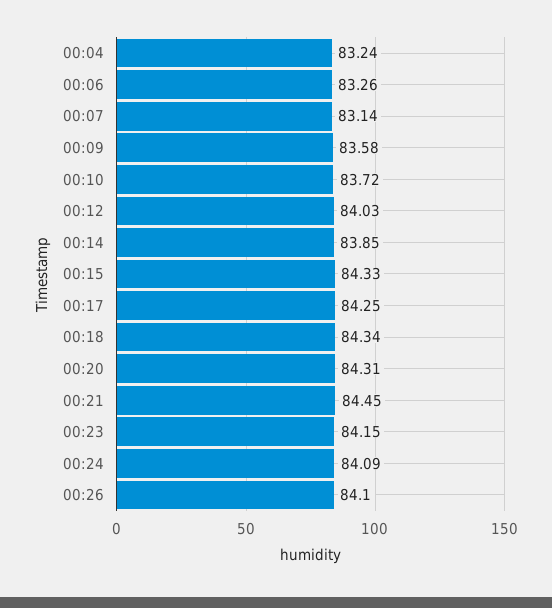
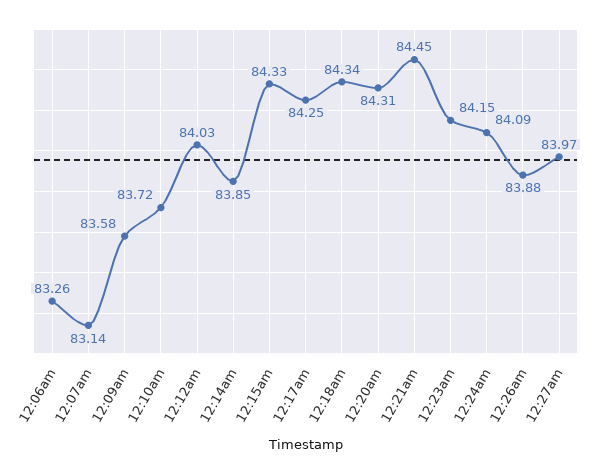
00:04: 83.24 -> none
00:26: 84.1 -> 83.88
12:27am: none -> 83.97

